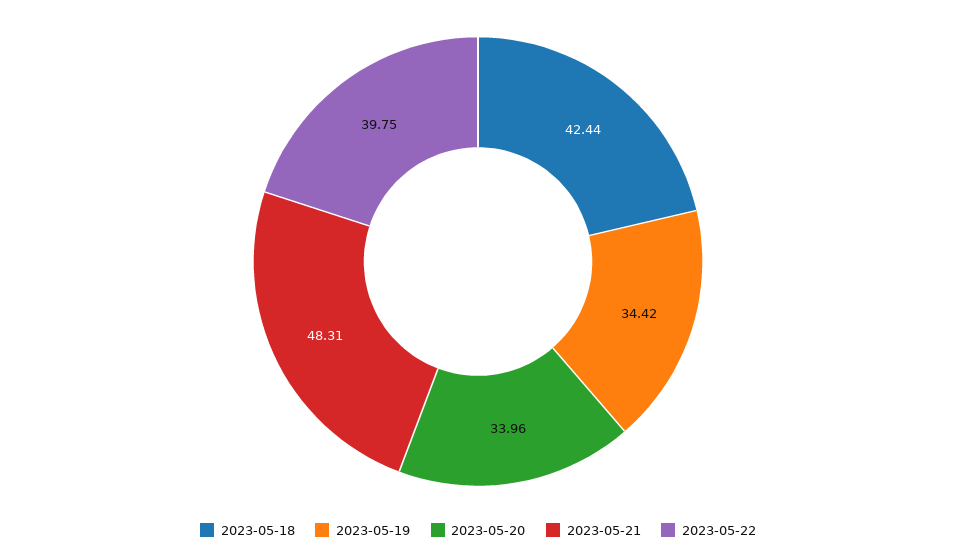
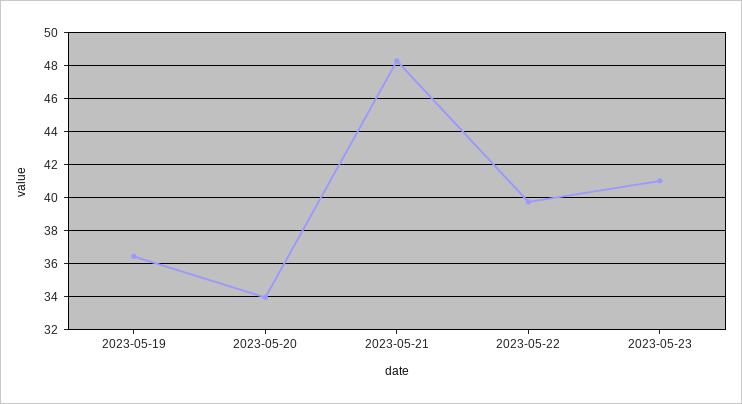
2023-05-18: 42.44 -> none
2023-05-19: 34.42 -> 36.5
2023-05-23: none -> 41

